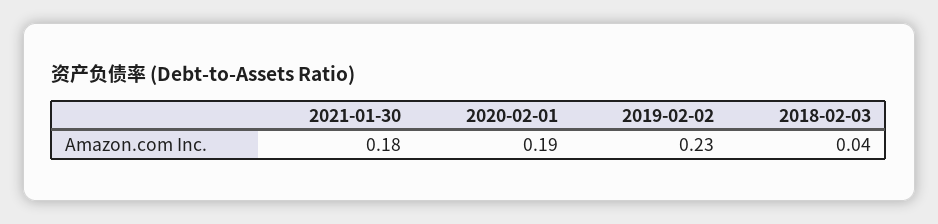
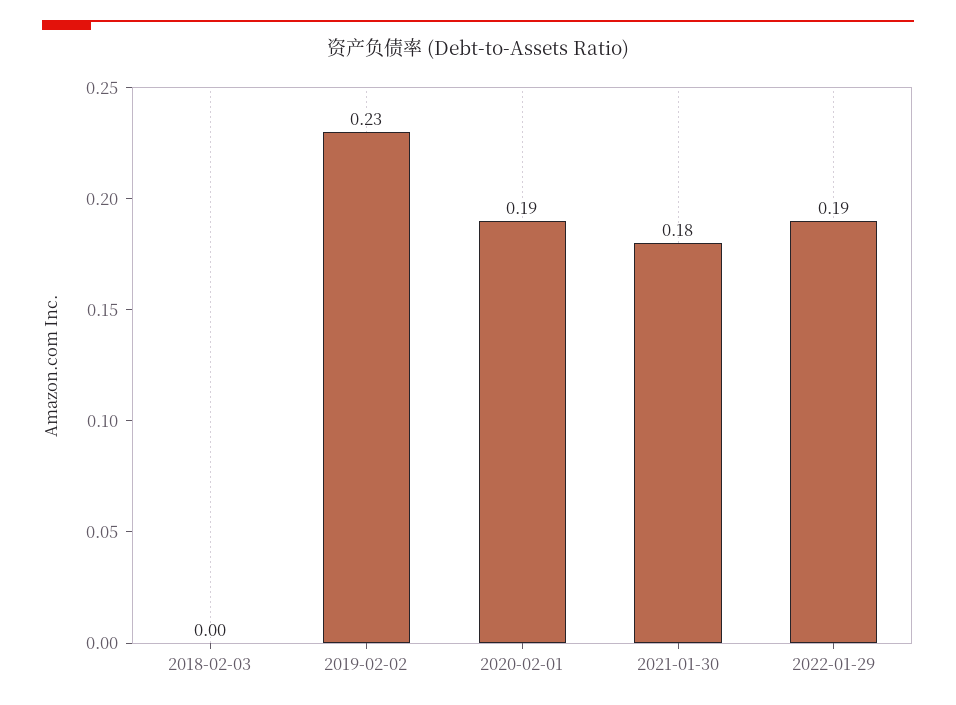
2018-02-03: 0.04 -> 0
2022-01-29: none -> 0.19

